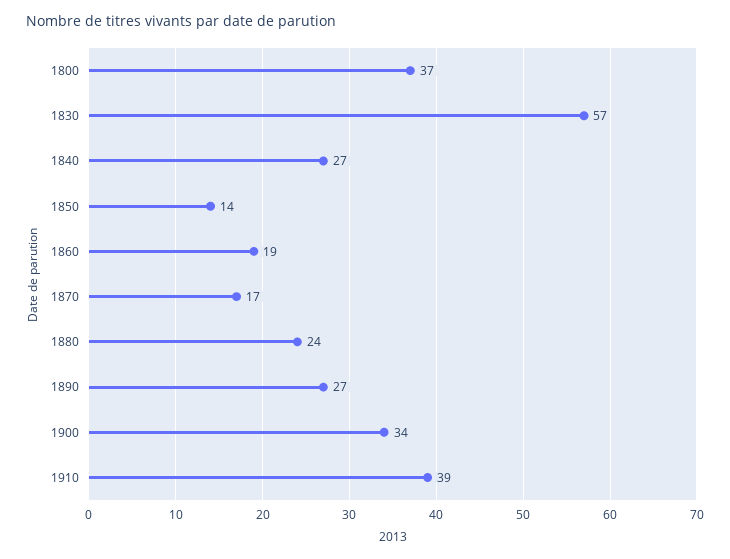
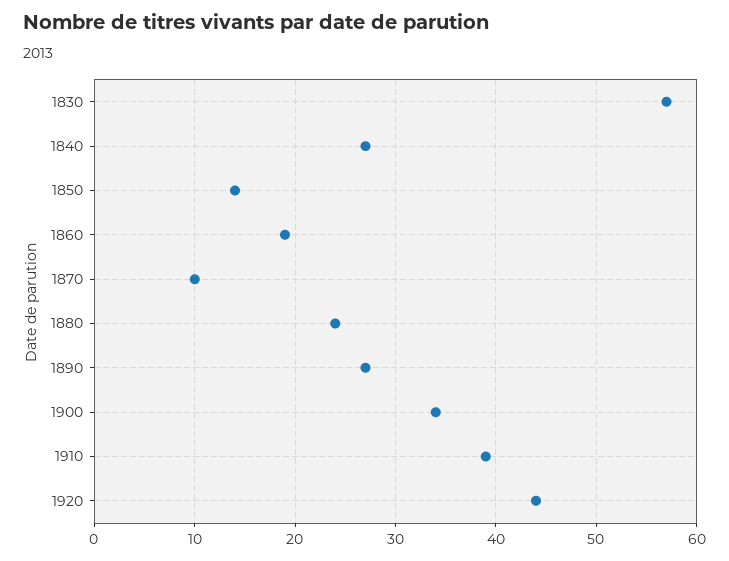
1800: 37 -> none
1870: 17 -> 10
1920: none -> 44

